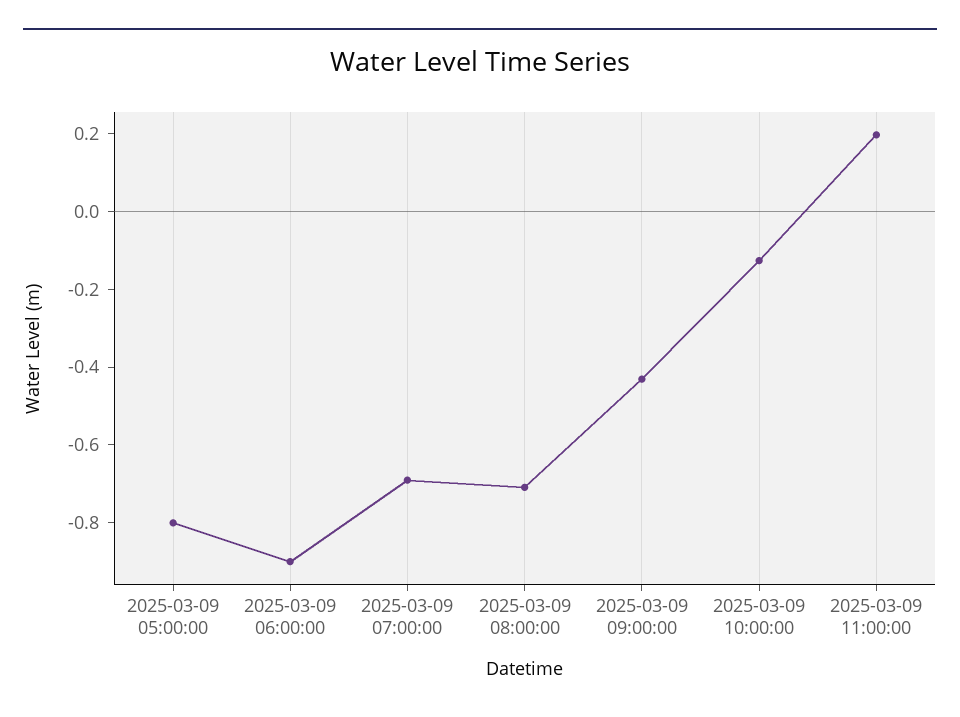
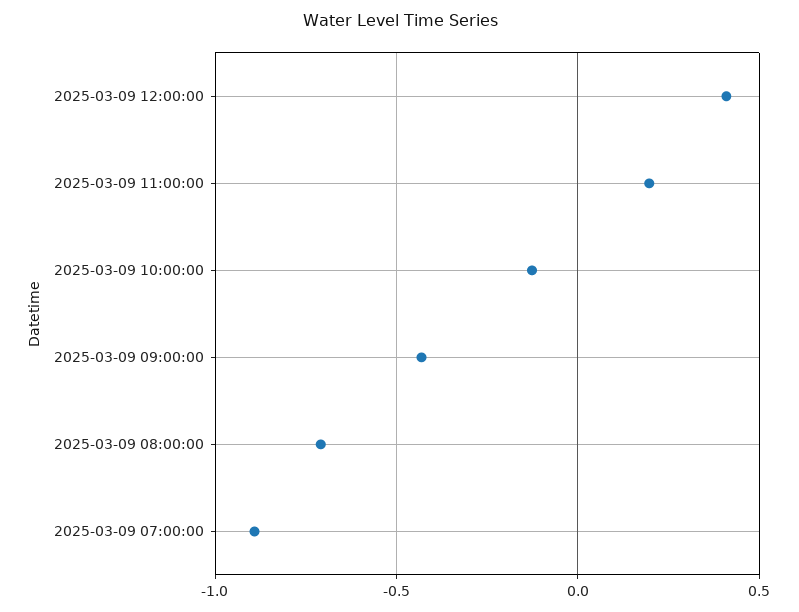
2025-03-09 05:00:00: -0.8 -> none
2025-03-09 06:00:00: -0.9 -> none
2025-03-09 07:00:00: -0.7 -> -0.9
2025-03-09 12:00:00: none -> 0.4

